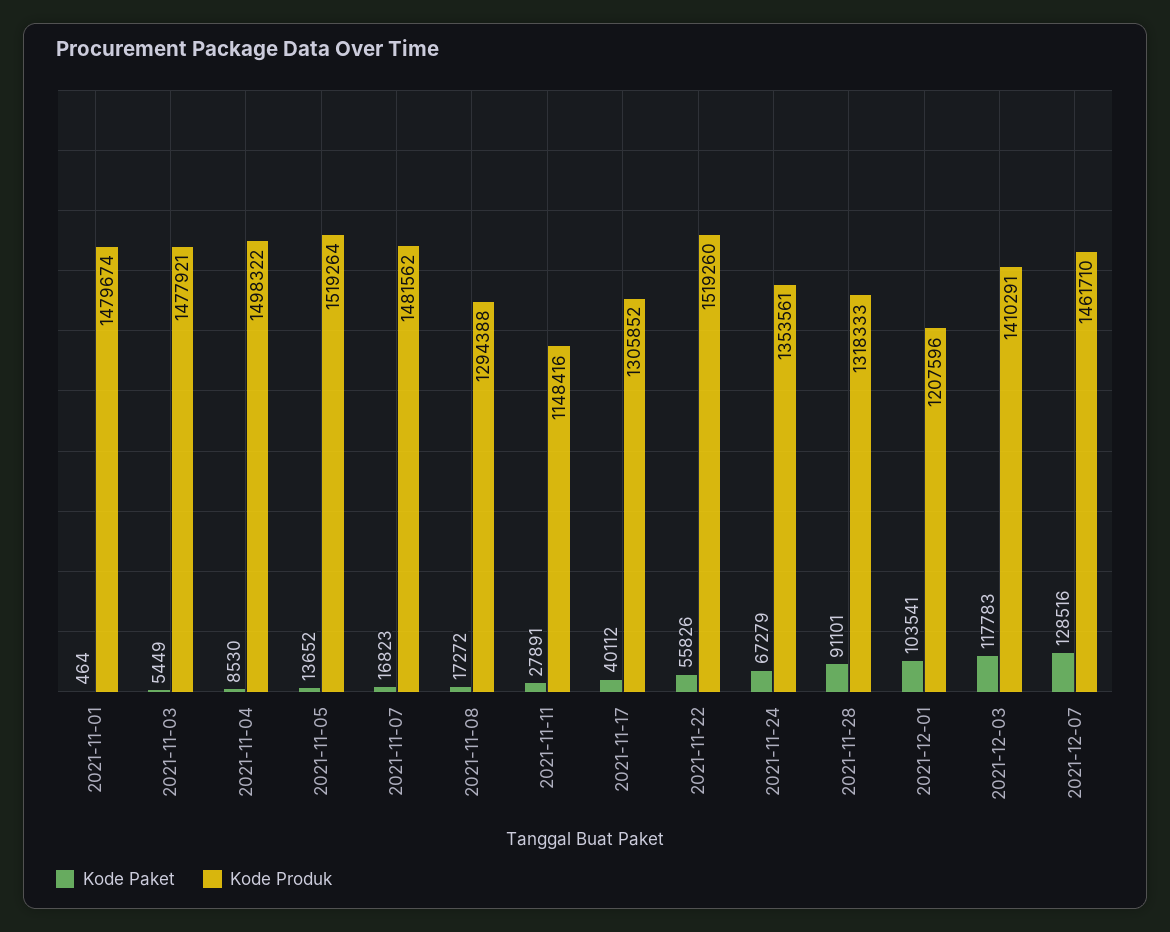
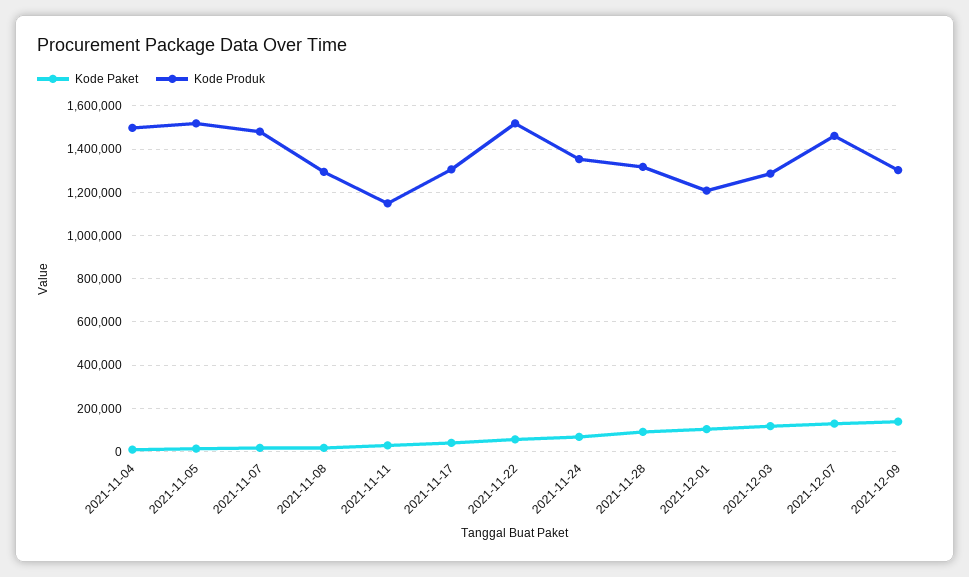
Kode Paket, 2021-11-01: 464 -> none
Kode Produk, 2021-11-01: 1479674 -> none
Kode Paket, 2021-11-03: 5449 -> none
Kode Produk, 2021-11-03: 1477921 -> none
Kode Produk, 2021-12-03: 1410291 -> 1300000
Kode Paket, 2021-12-09: none -> 150000
Kode Produk, 2021-12-09: none -> 1300000

